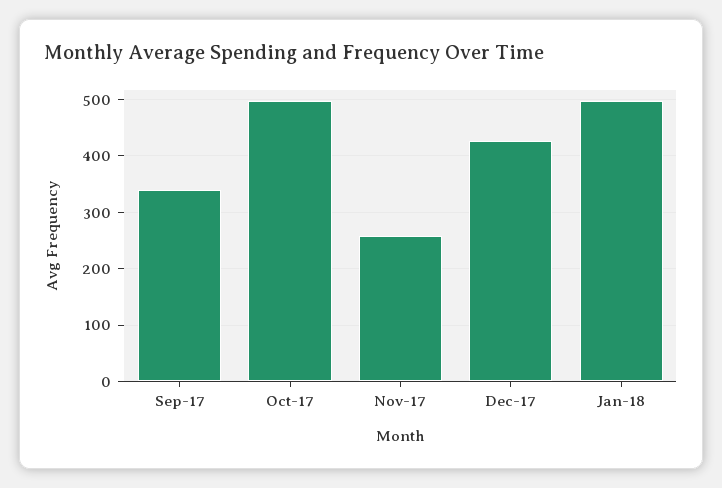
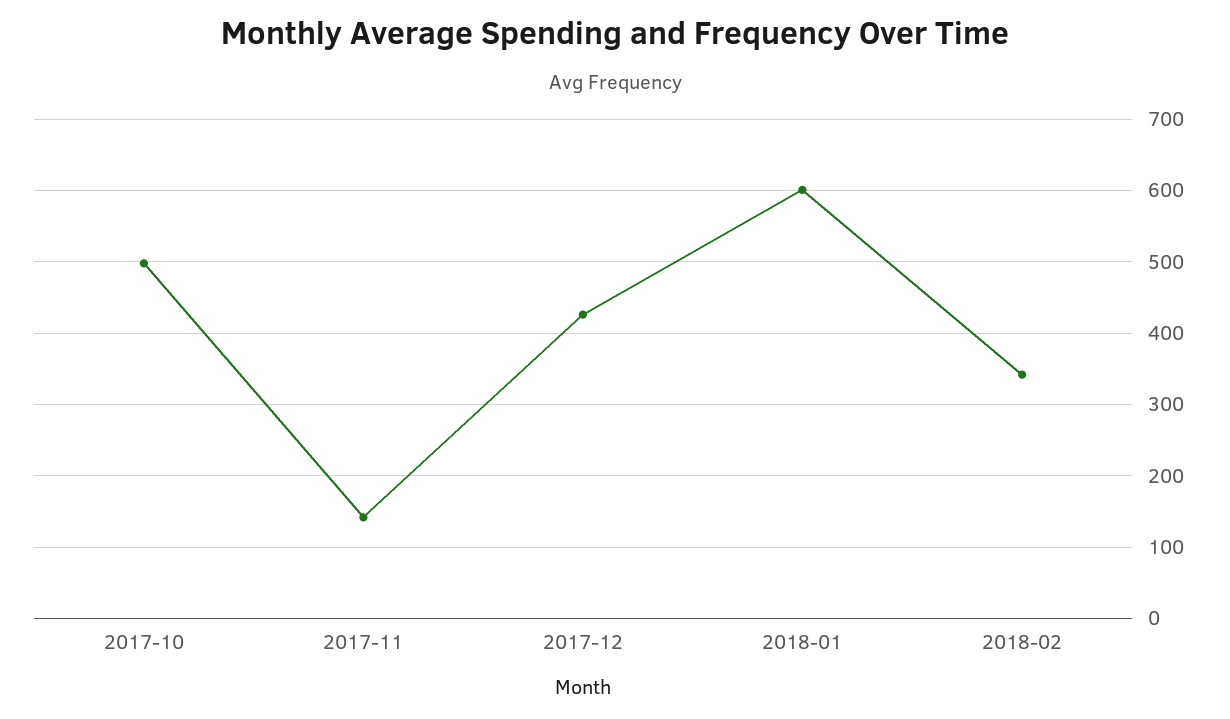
Sep-17: 340 -> none
Nov-17: 260 -> 140
Jan-18: 500 -> 600
2018-02: none -> 340

